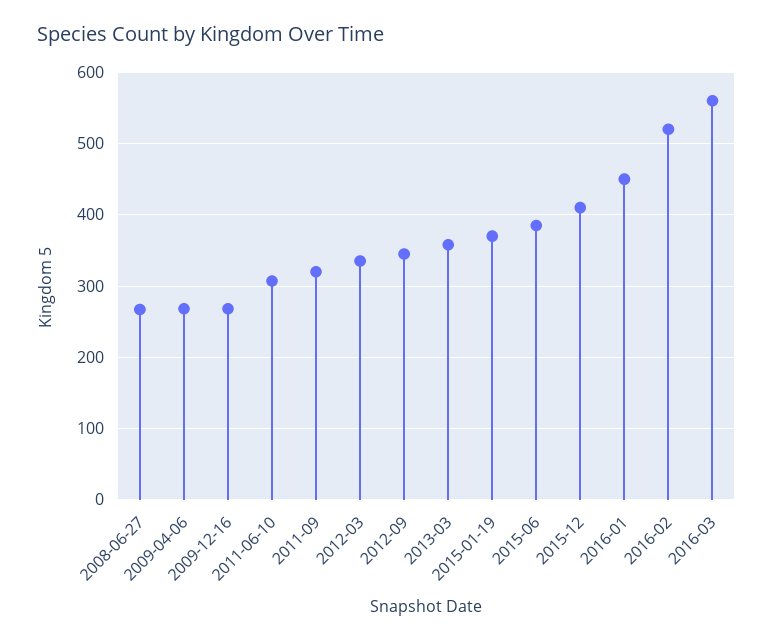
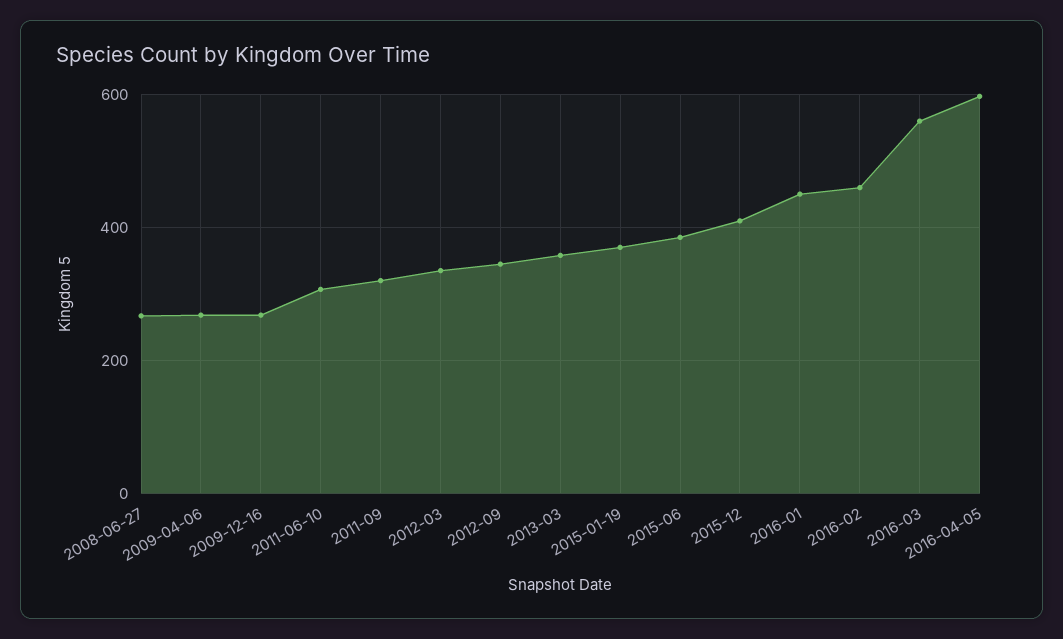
2016-02: 520 -> 460
2016-04-05: none -> 600

